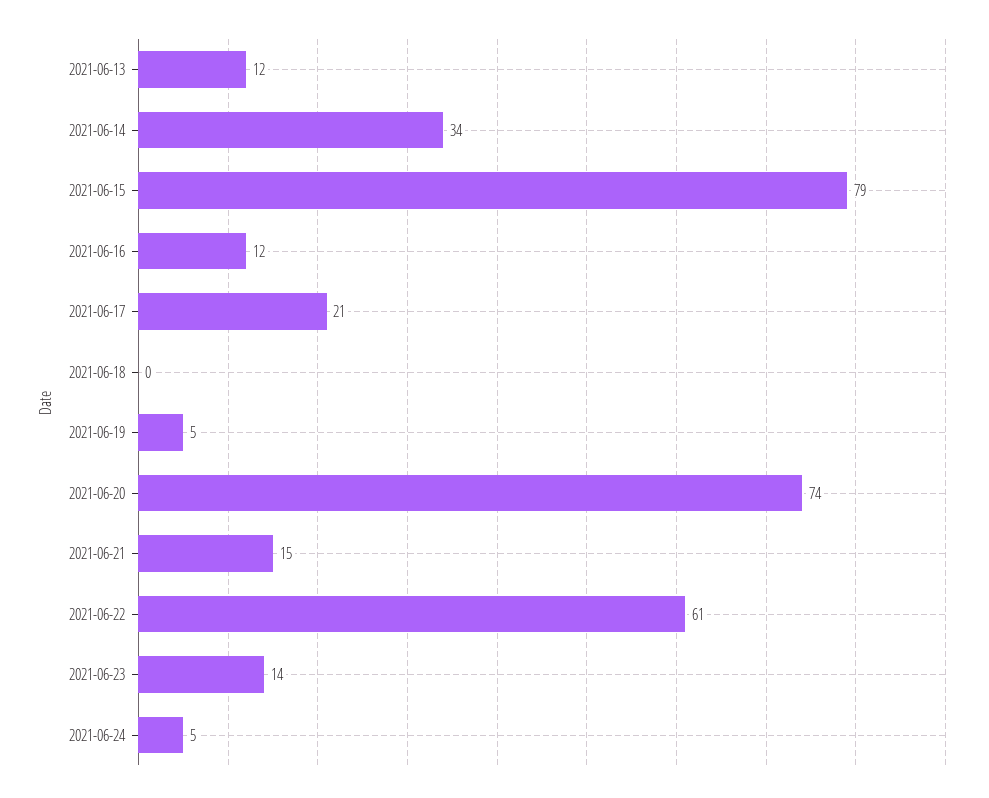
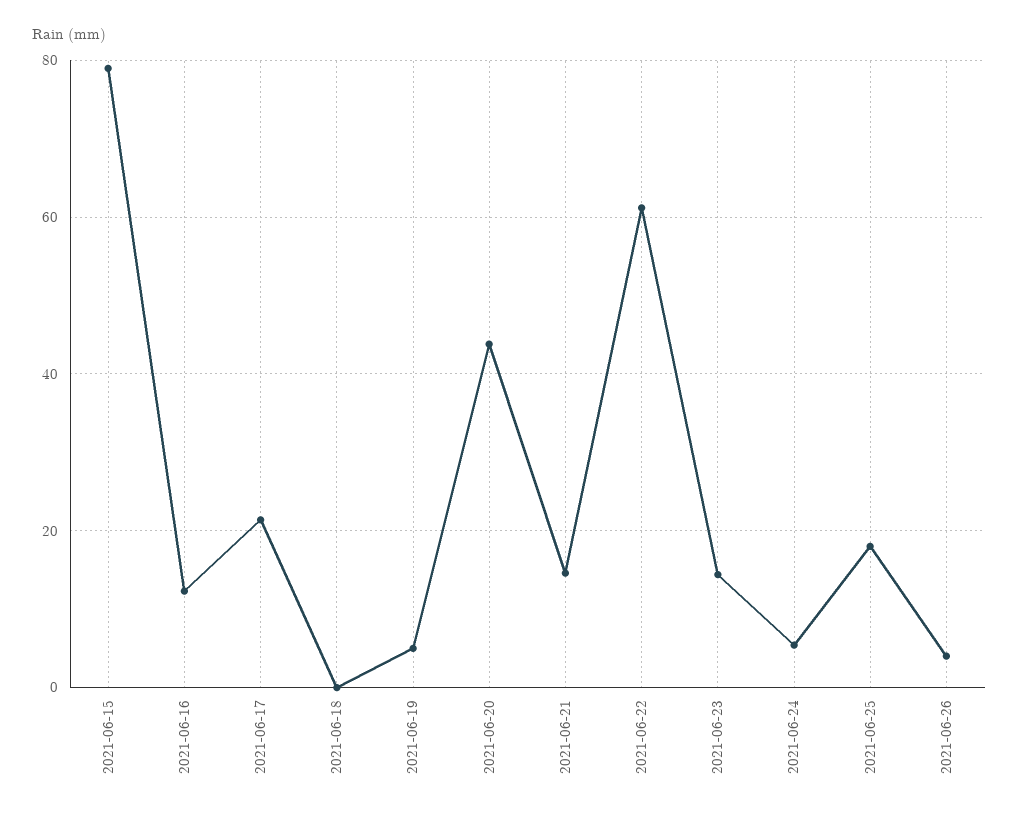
2021-06-13: 12 -> none
2021-06-14: 34 -> none
2021-06-20: 74 -> 44
2021-06-25: none -> 18
2021-06-26: none -> 4

